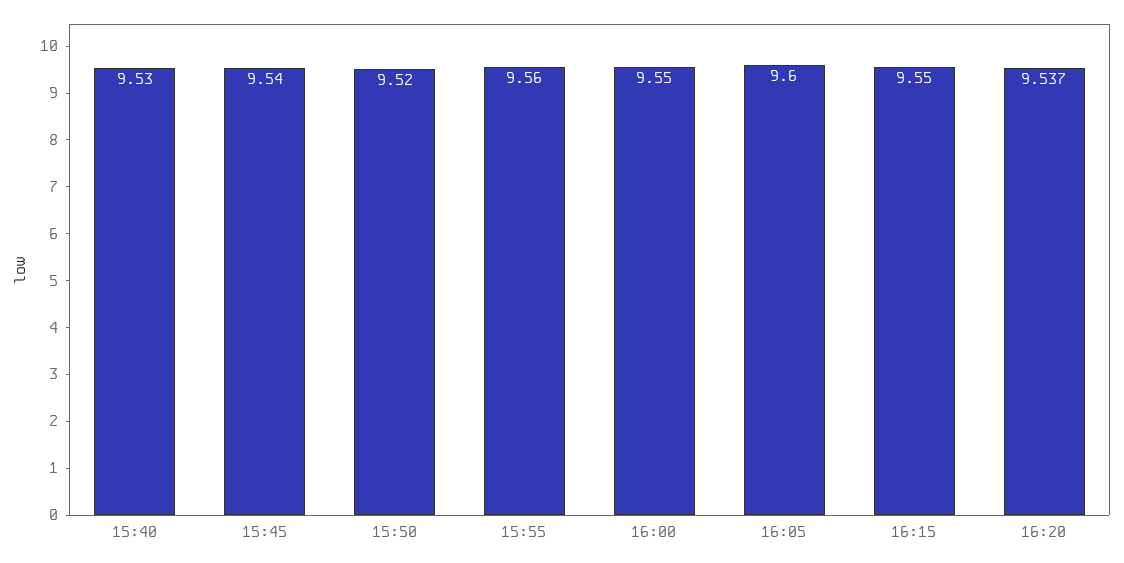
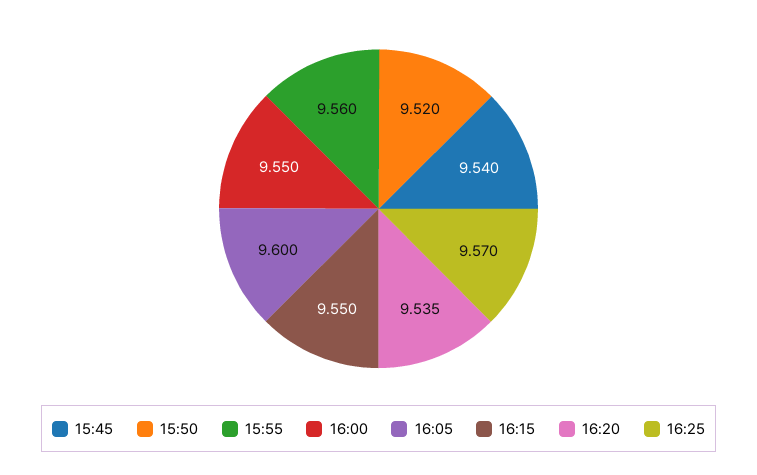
15:40: 9.53 -> none
16:20: 9.537 -> 9.535
16:25: none -> 9.57

